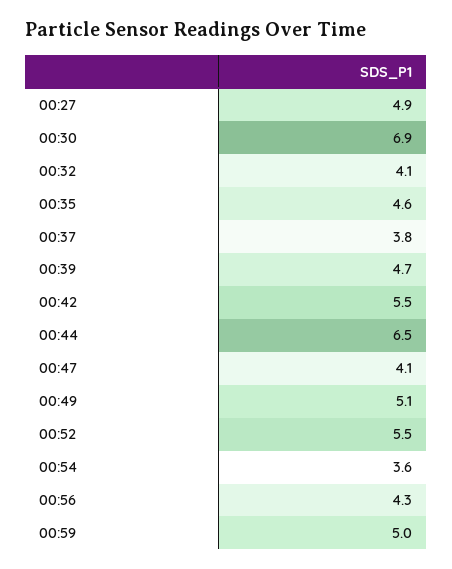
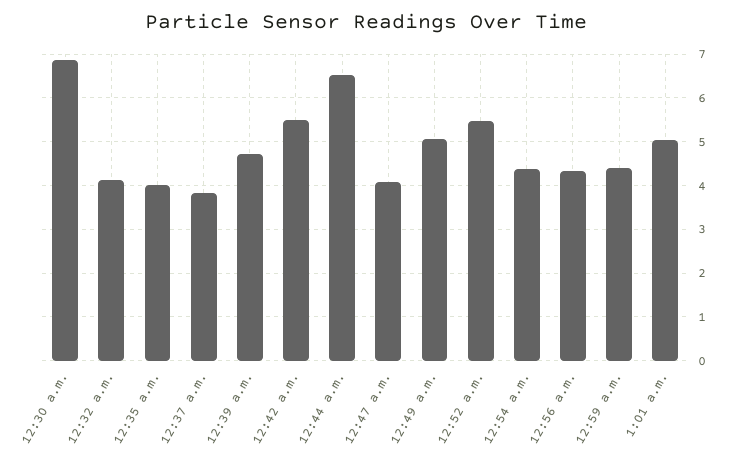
00:27: 4.9 -> none
00:35: 4.6 -> 4
00:54: 3.6 -> 4.4
00:59: 5 -> 4.4
1:01 a.m.: none -> 5

